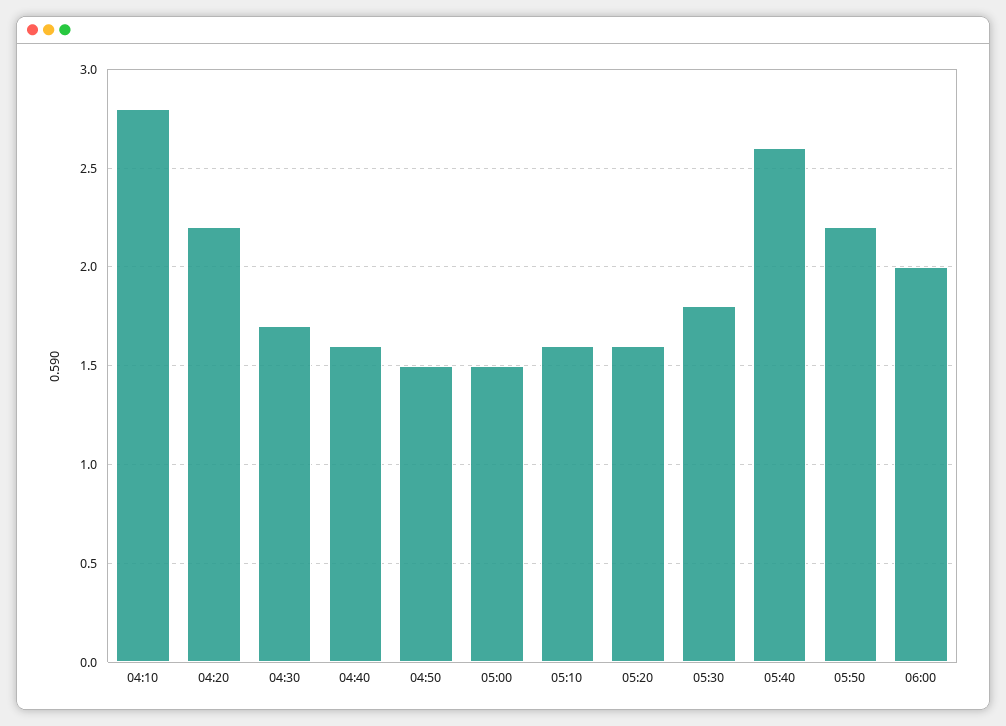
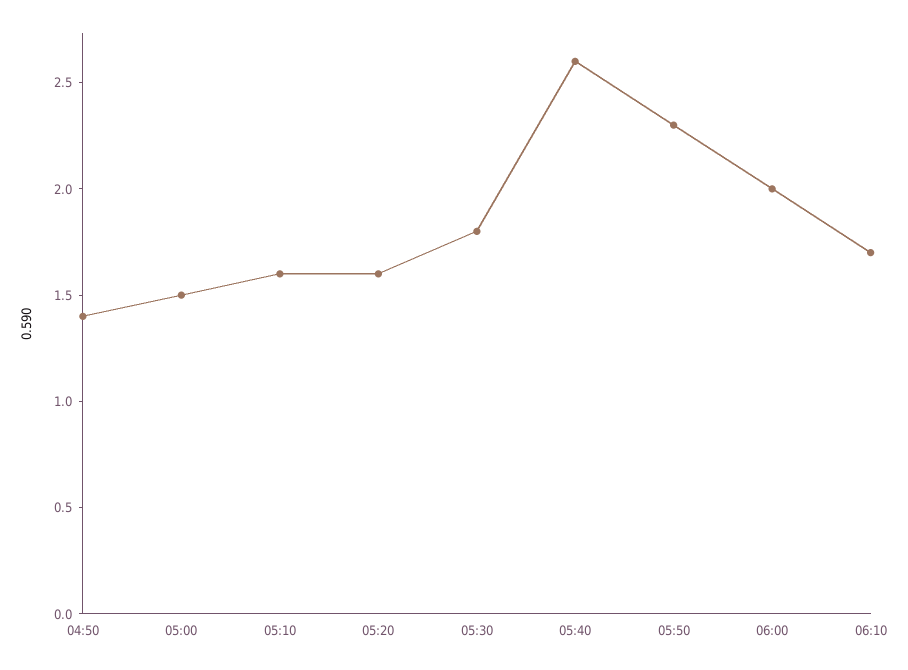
04:10: 2.8 -> none
04:20: 2.2 -> none
04:30: 1.7 -> none
04:40: 1.6 -> none
04:50: 1.5 -> 1.4
05:50: 2.2 -> 2.3
06:10: none -> 1.7

